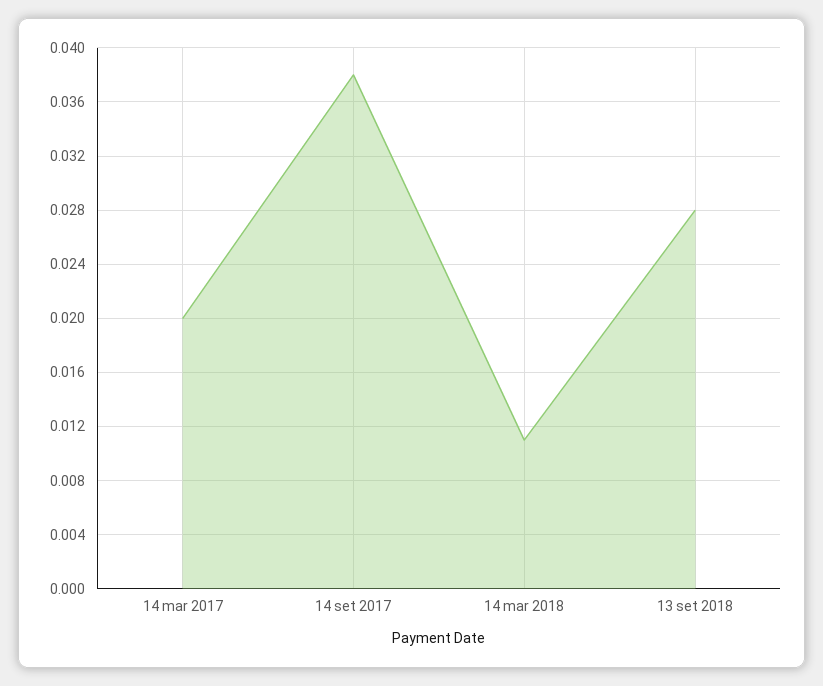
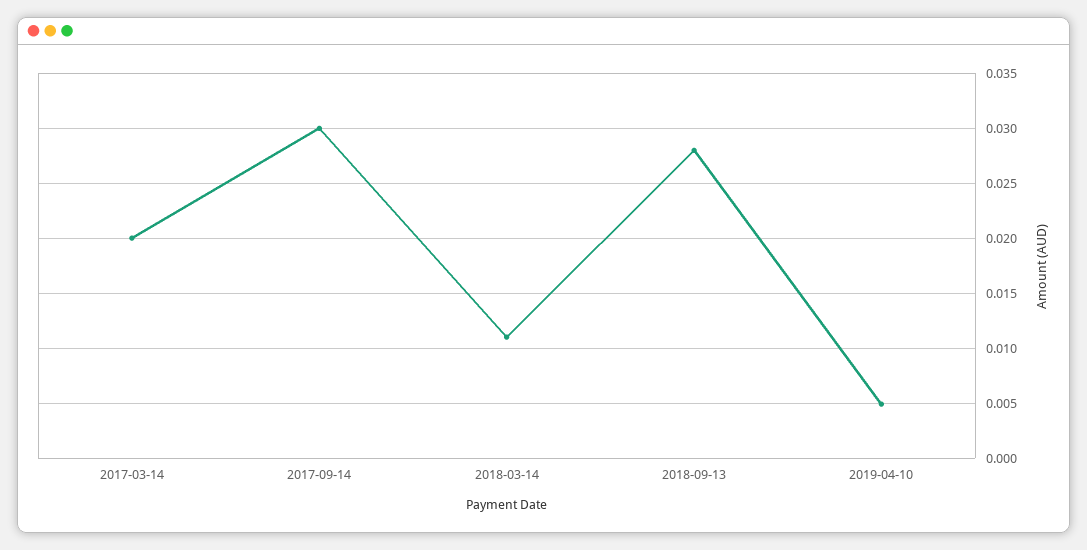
14 set 2017: 0.038 -> 0.03
2019-04-10: none -> 0.005

